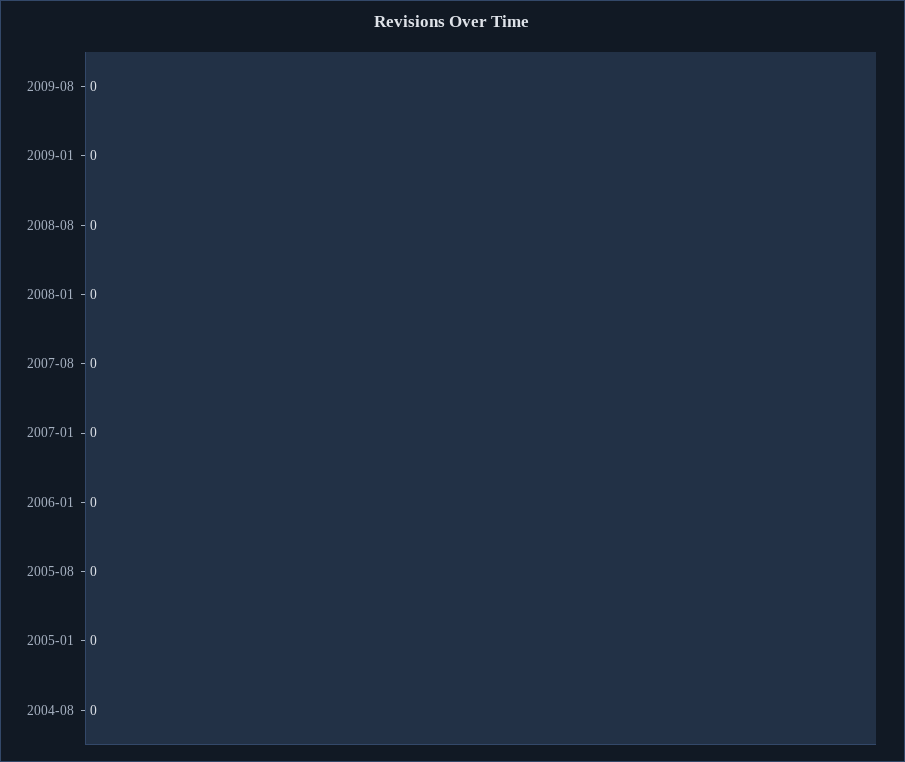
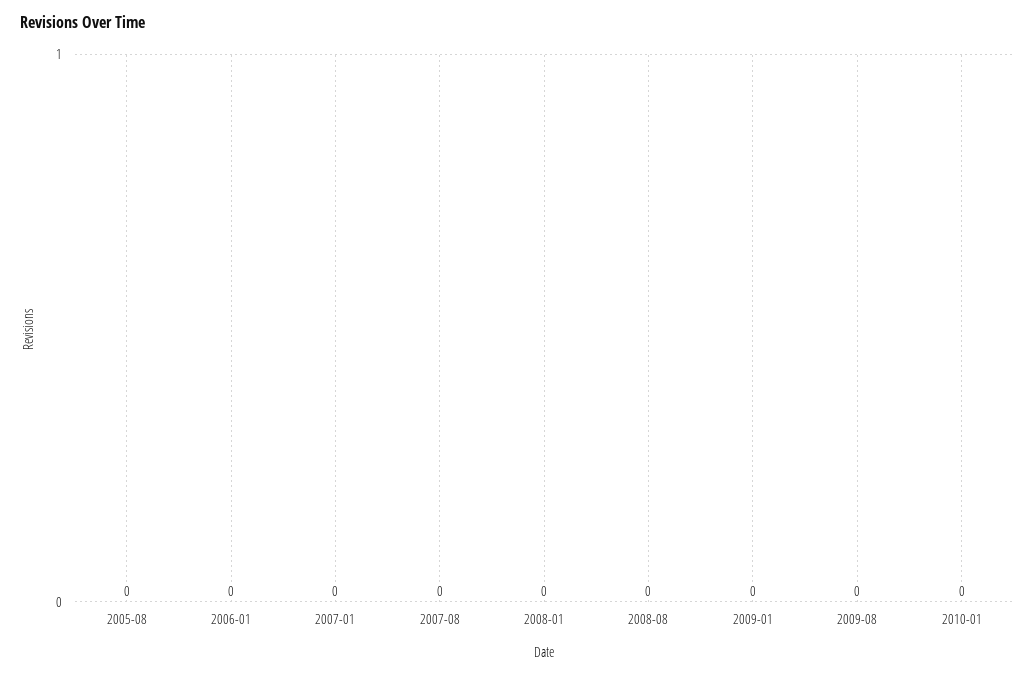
2005-01: 0 -> none
2004-08: 0 -> none
2010-01: none -> 0

